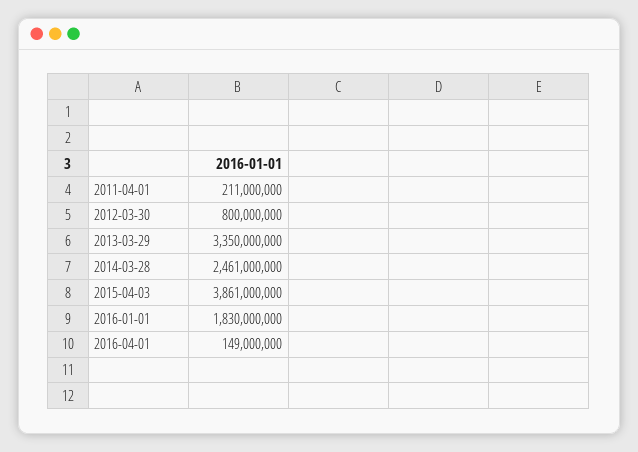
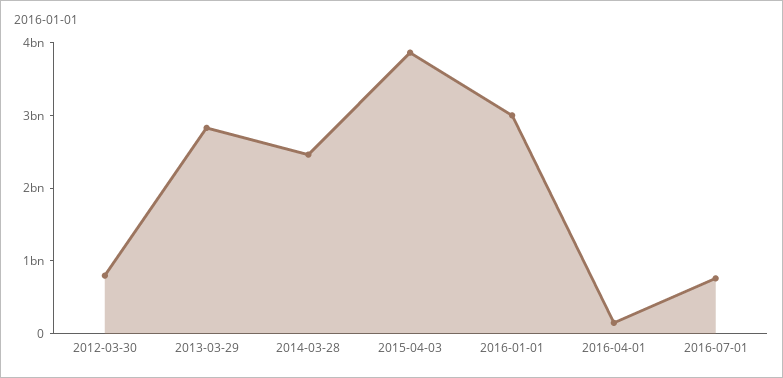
2011-04-01: 211000000 -> none
2013-03-29: 3350000000 -> 2800000000
2016-01-01: 1830000000 -> 3000000000
2016-07-01: none -> 800000000

